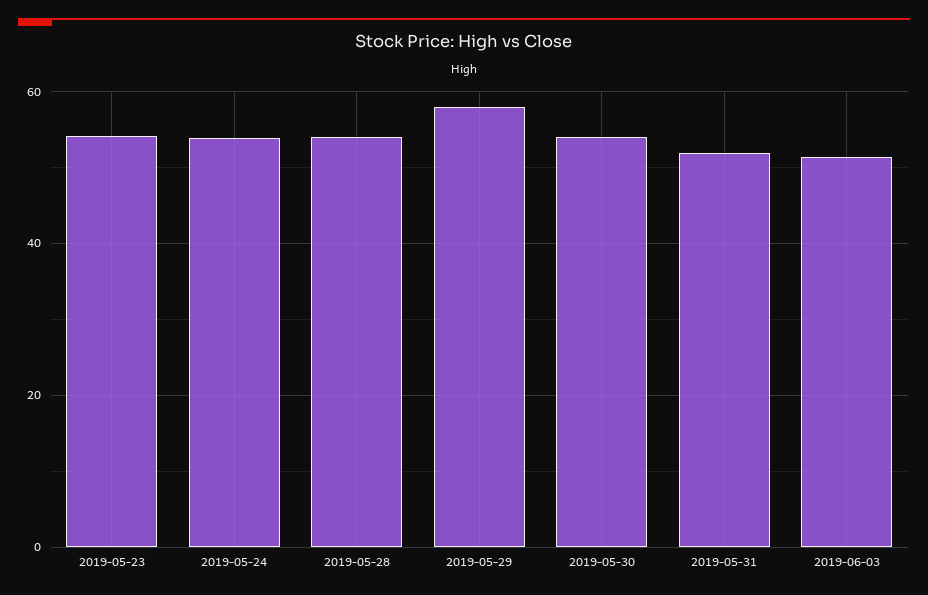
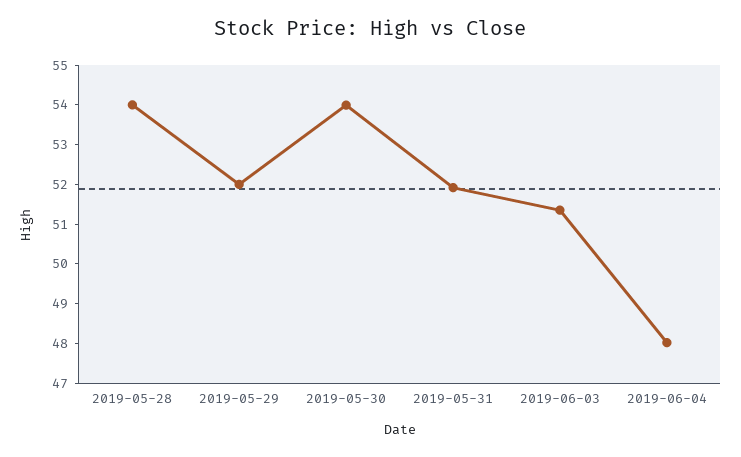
2019-05-23: 54 -> none
2019-05-24: 54 -> none
2019-05-29: 58 -> 52
2019-06-04: none -> 48

